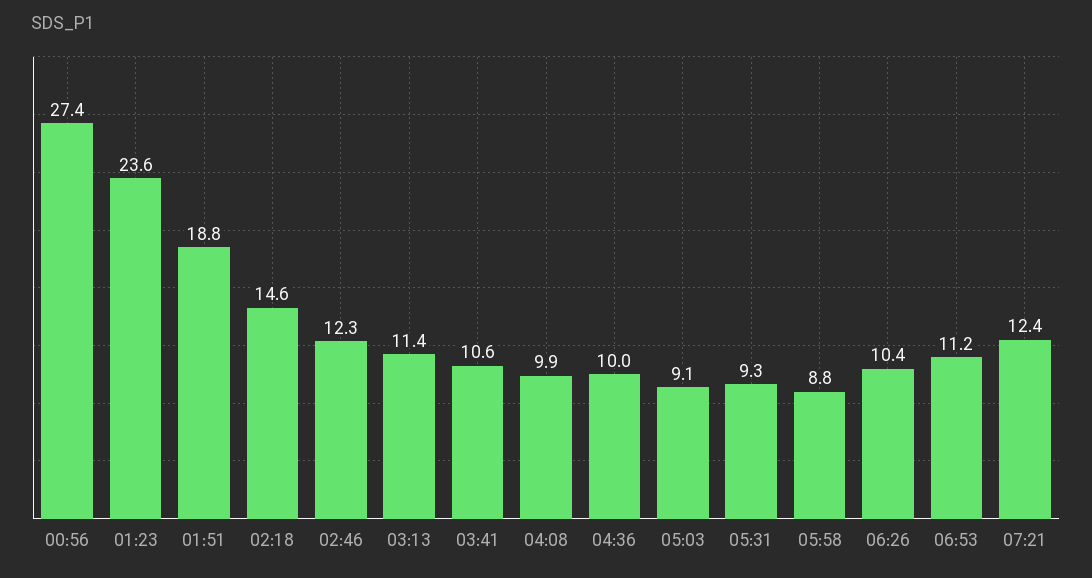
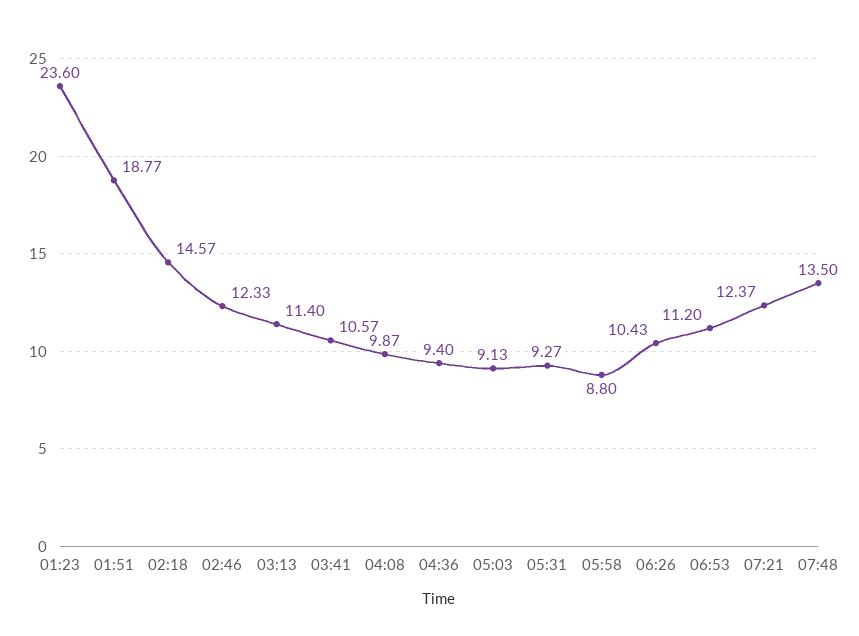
00:56: 27.4 -> none
04:36: 10 -> 9.4
07:48: none -> 13.5

